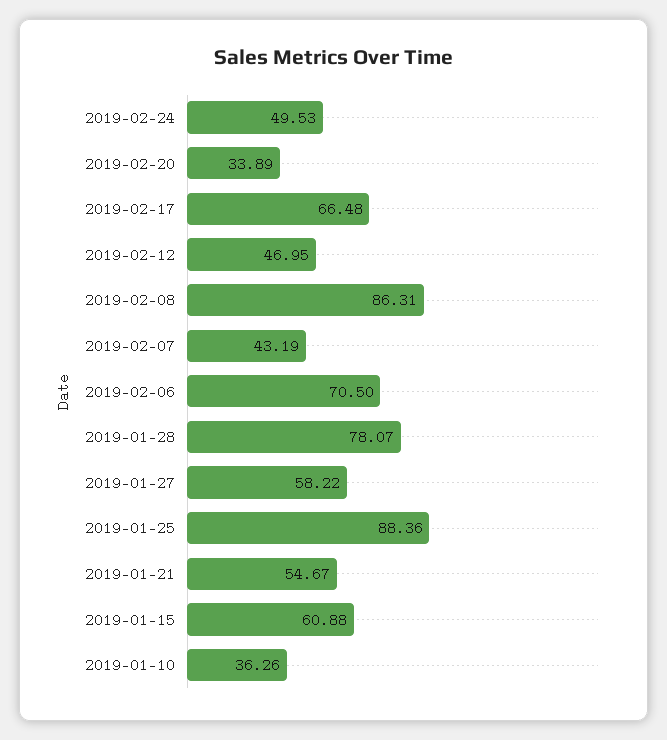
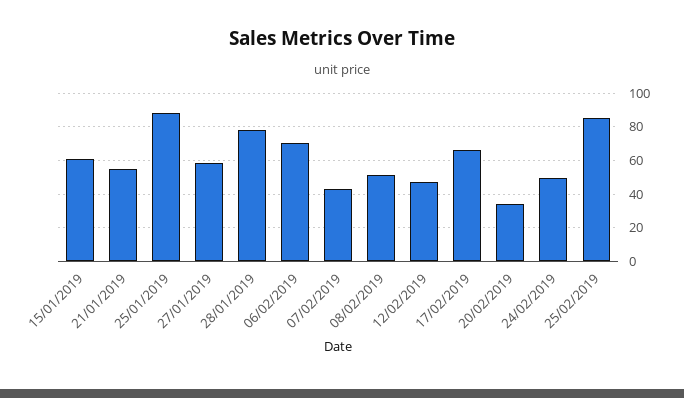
2019-02-08: 86.31 -> 50
2019-01-10: 36.26 -> none
25/02/2019: none -> 85

